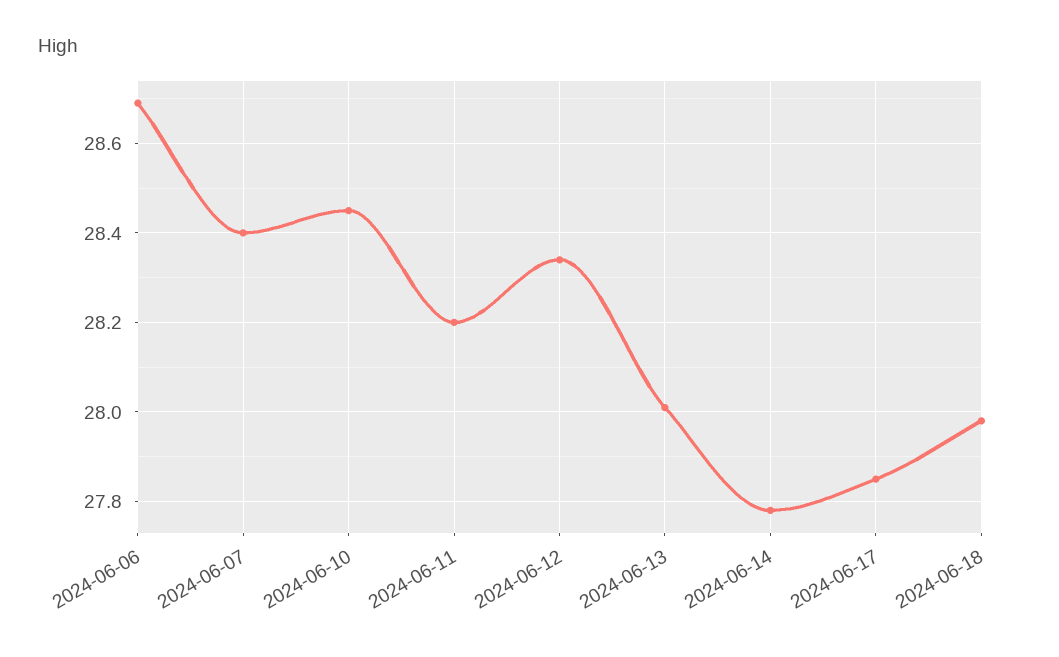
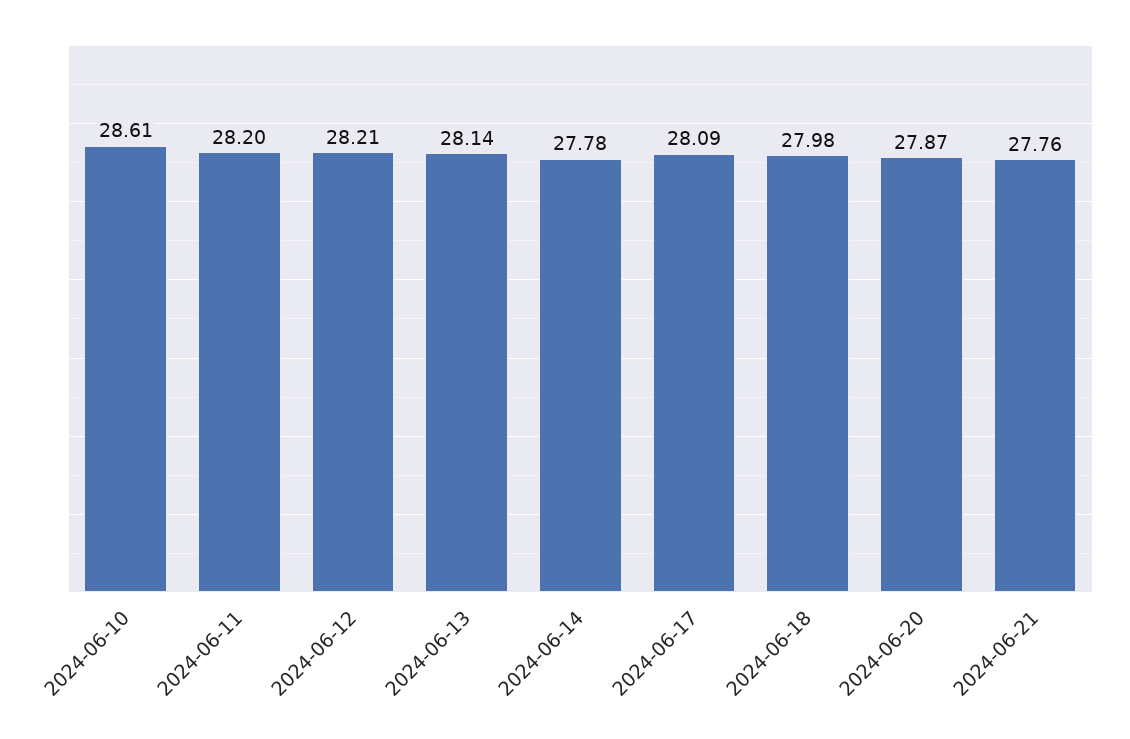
2024-06-06: 28.7 -> none
2024-06-07: 28.4 -> none
2024-06-10: 28.45 -> 28.61
2024-06-12: 28.35 -> 28.21
2024-06-13: 28 -> 28.14
2024-06-17: 27.85 -> 28.09
2024-06-20: none -> 27.87
2024-06-21: none -> 27.76

